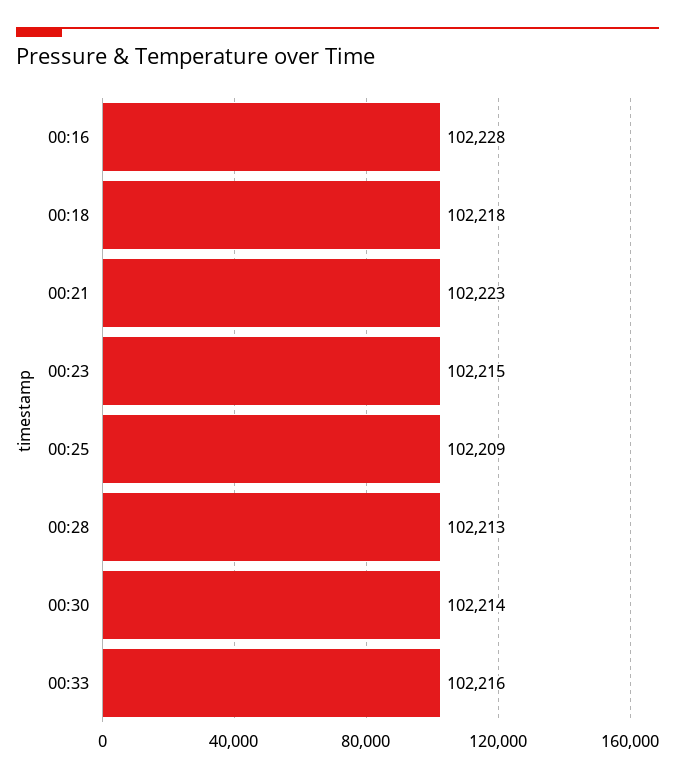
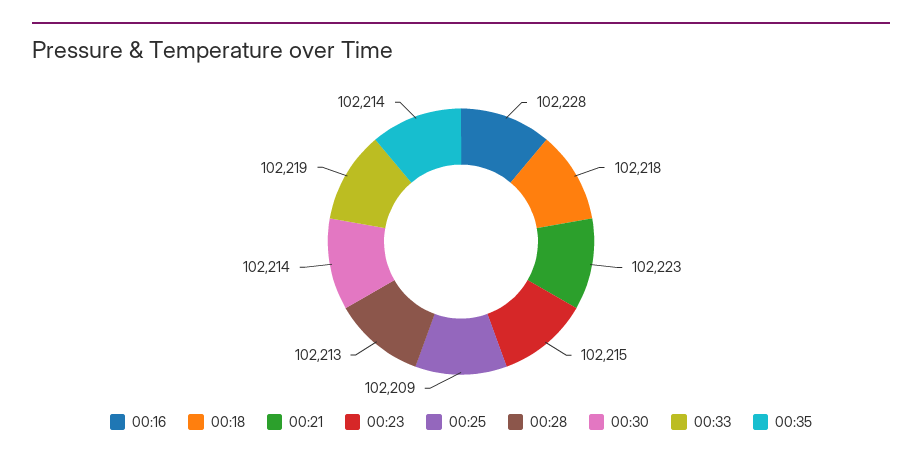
00:33: 102216 -> 102219
00:35: none -> 102214

